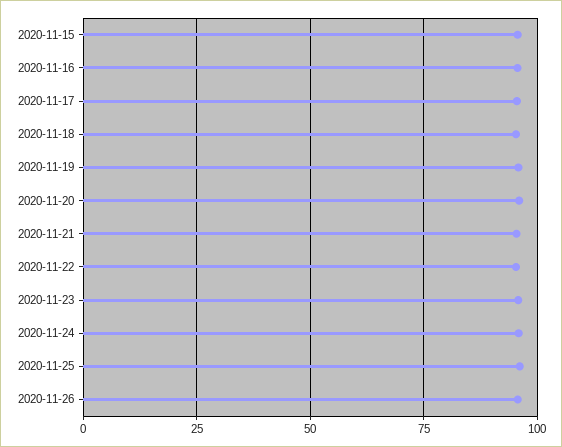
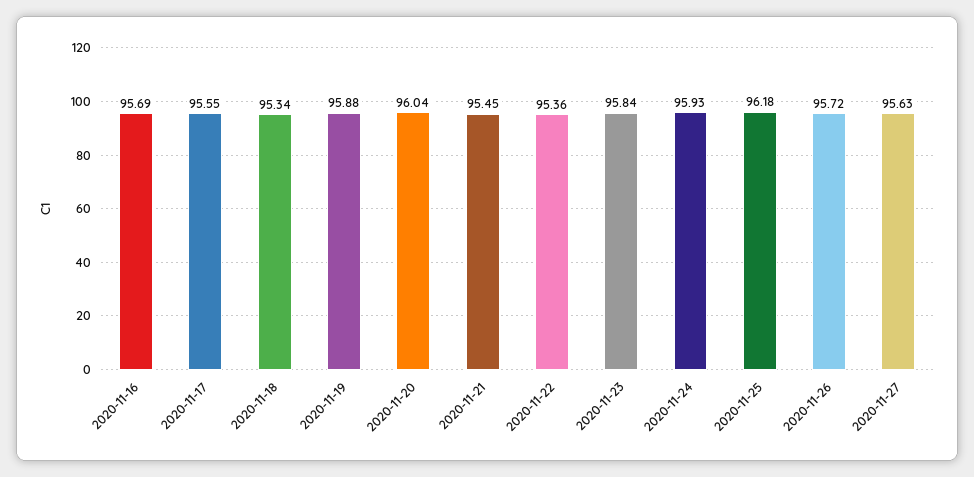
2020-11-15: 95 -> none
2020-11-27: none -> 95.63

